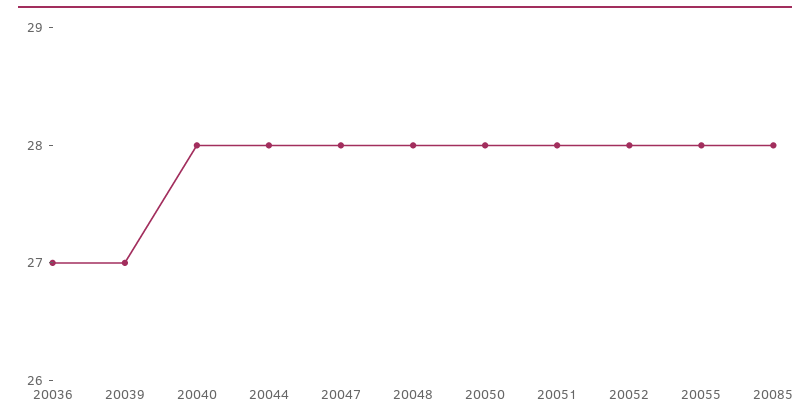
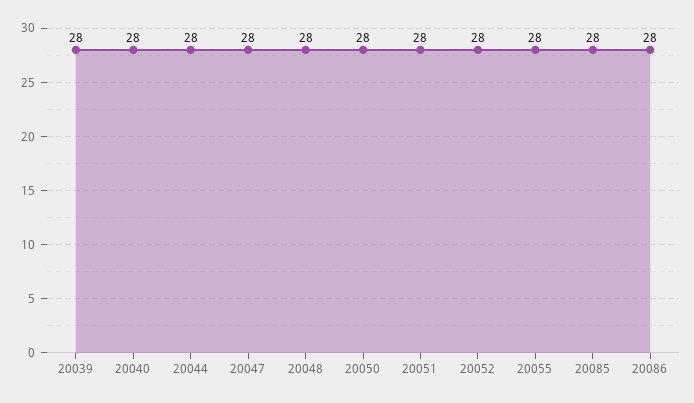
20036: 27 -> none
20039: 27 -> 28
20086: none -> 28

